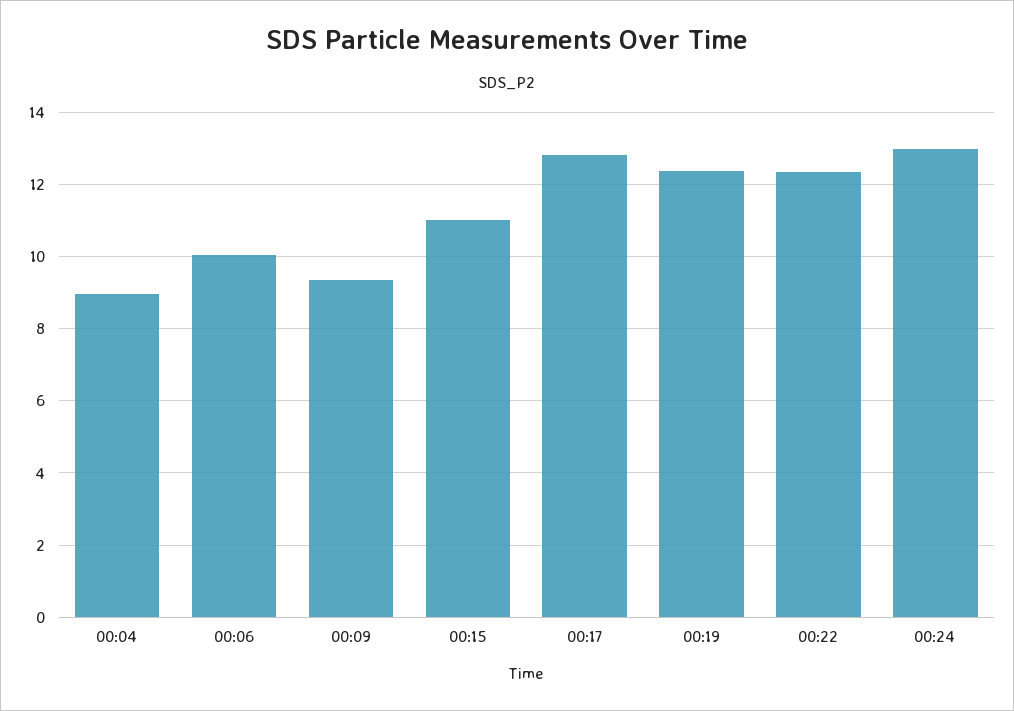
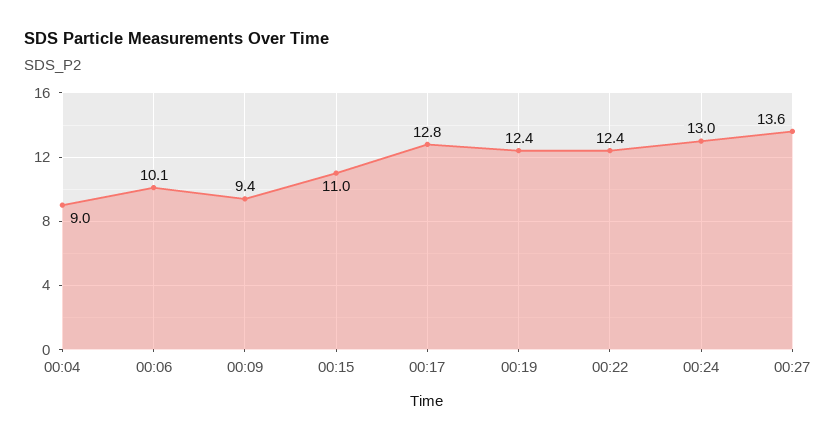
00:27: none -> 13.6

